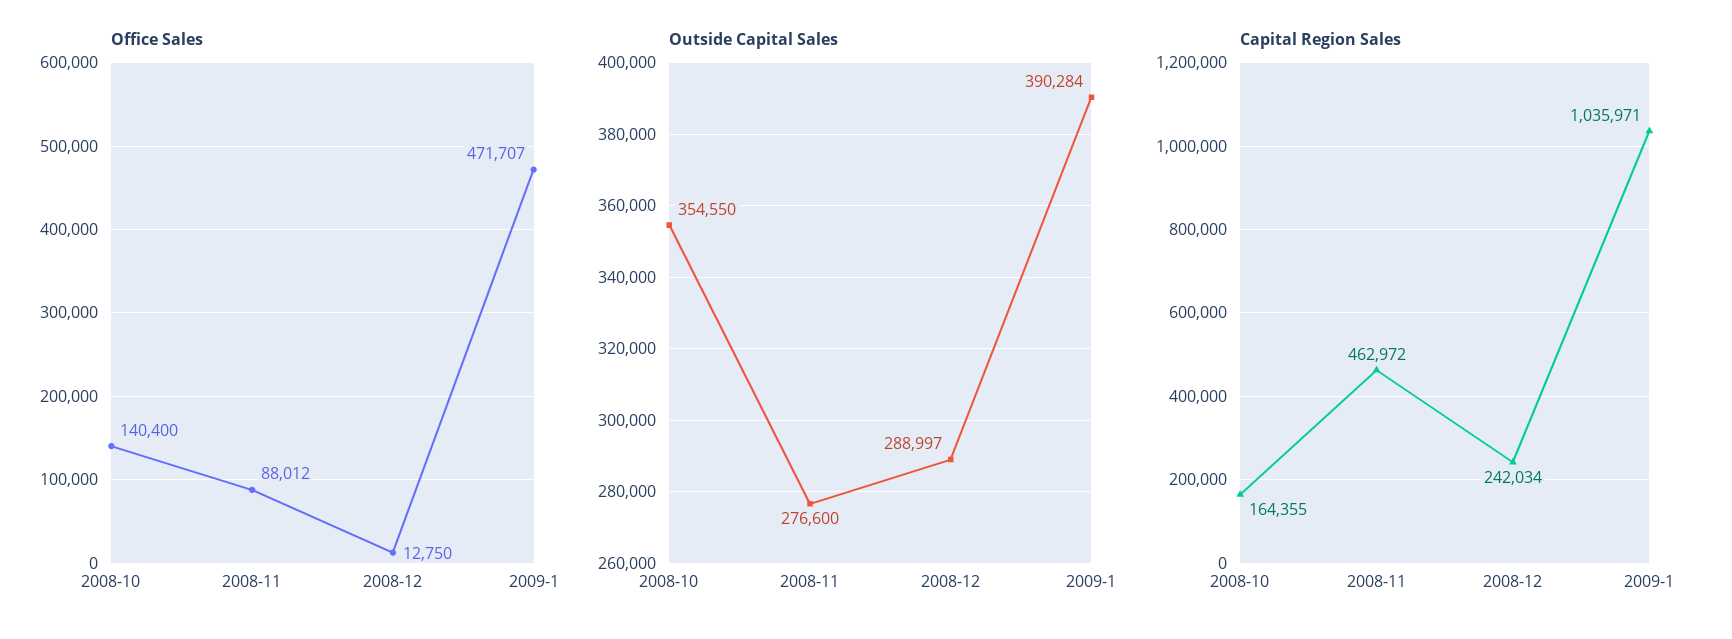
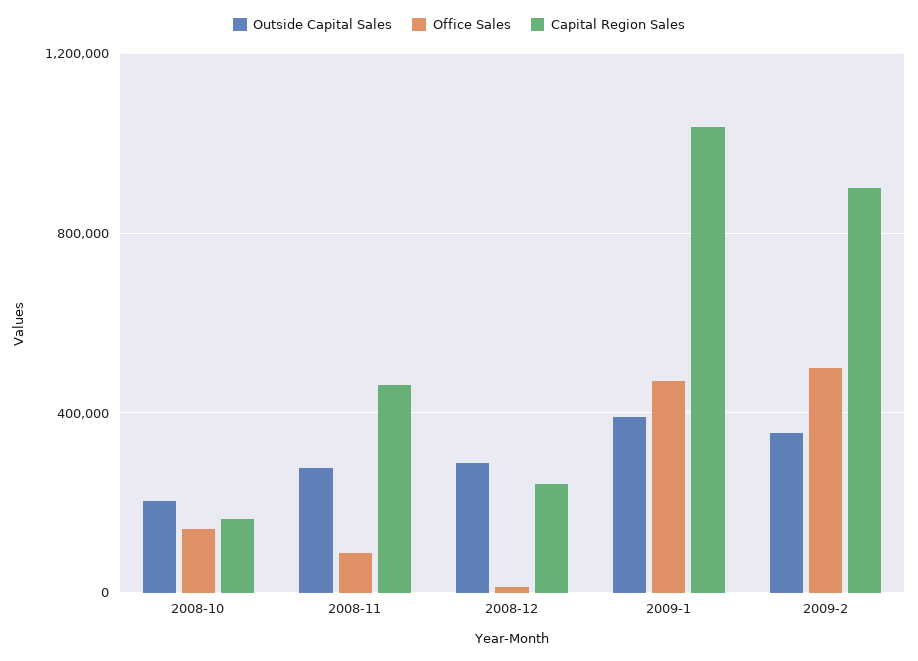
Outside Capital Sales, 2008-10: 354550 -> 200000
Outside Capital Sales, 2009-2: none -> 350000
Office Sales, 2009-2: none -> 500000
Capital Region Sales, 2009-2: none -> 900000

